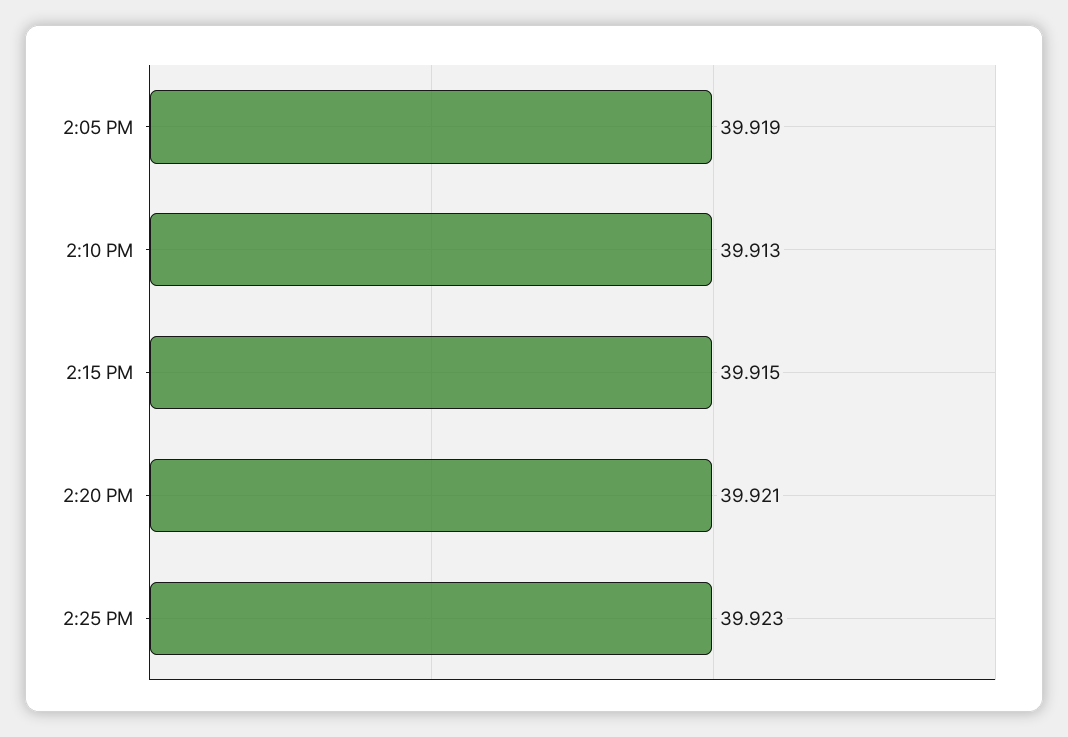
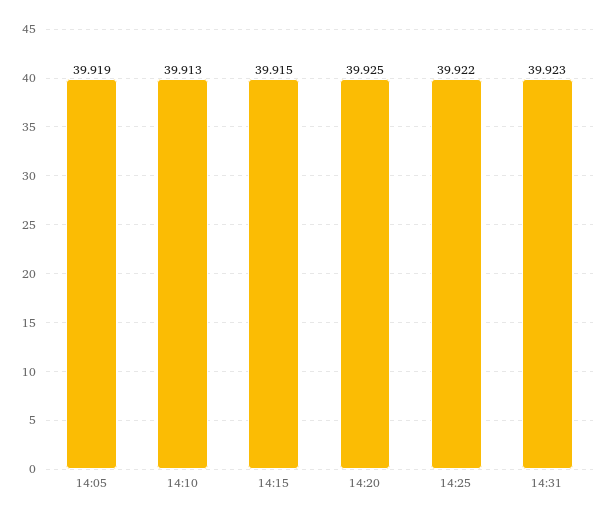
2:20 PM: 39.921 -> 39.925
2:25 PM: 39.923 -> 39.922
14:31: none -> 39.923

